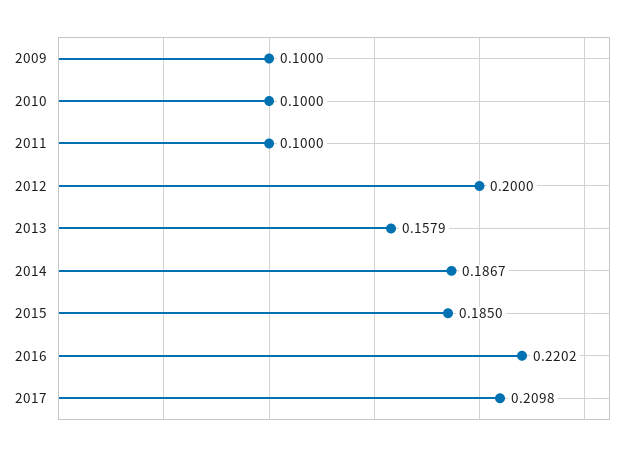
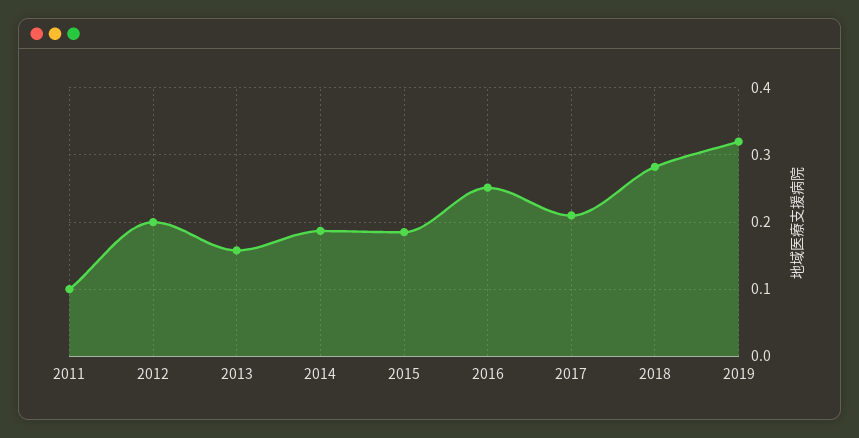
2009: 0.1 -> none
2010: 0.1 -> none
2016: 0.2202 -> 0.25
2018: none -> 0.28
2019: none -> 0.32

